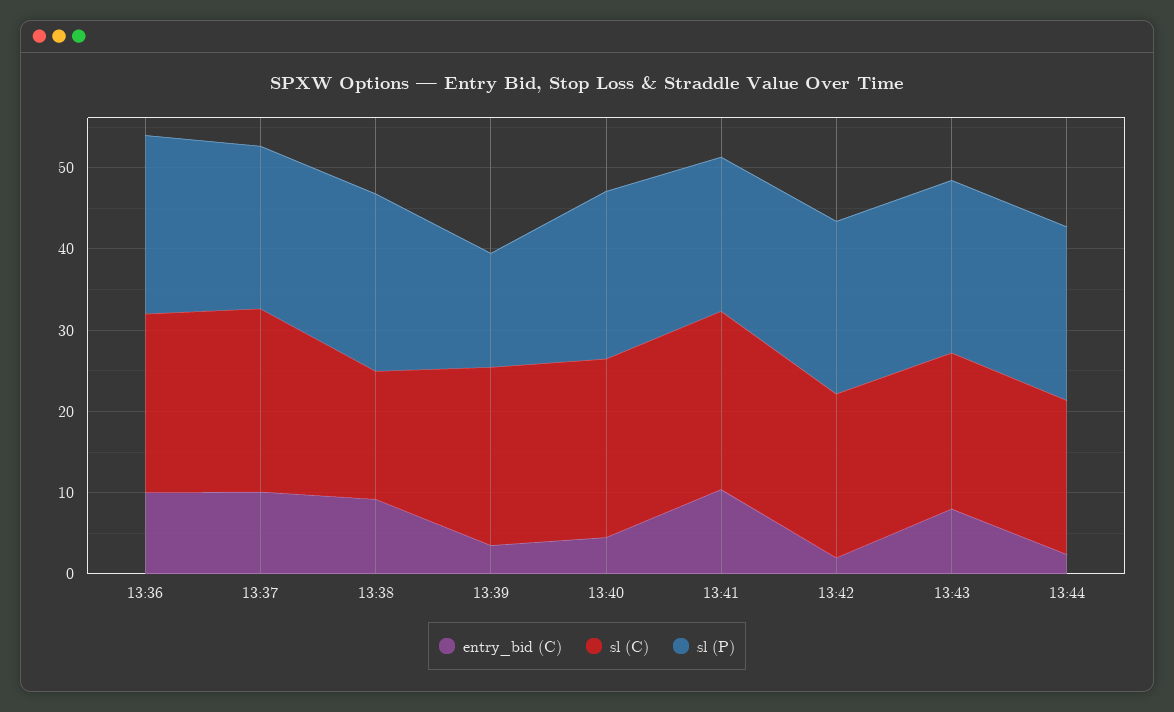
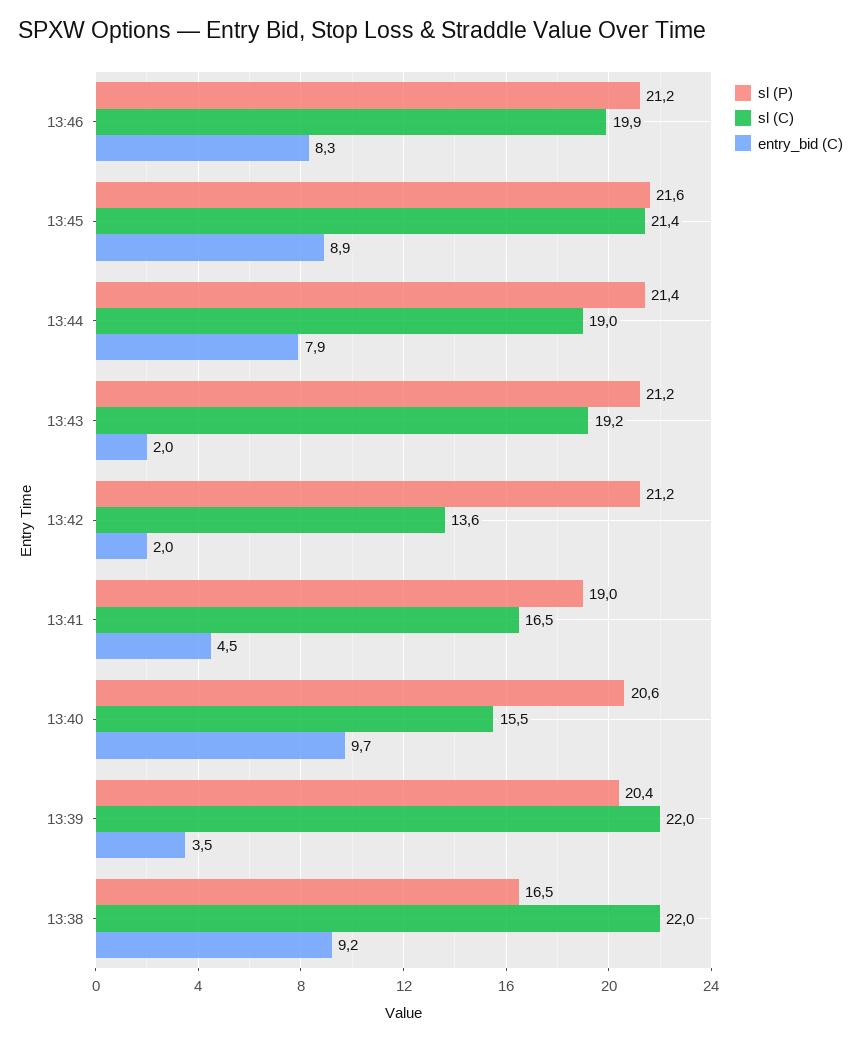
entry_bid (C), 13:36: 10 -> none
sl (C), 13:36: 22 -> none
sl (P), 13:36: 22 -> none
entry_bid (C), 13:37: 10 -> none
sl (C), 13:37: 22 -> none
sl (P), 13:37: 20 -> none
sl (C), 13:38: 16 -> 22
sl (P), 13:38: 22 -> 16.5
sl (P), 13:39: 14 -> 20.4
entry_bid (C), 13:40: 4 -> 9.7
sl (C), 13:40: 22 -> 15.5
entry_bid (C), 13:41: 10 -> 4.5
sl (C), 13:41: 22 -> 16.5
sl (C), 13:42: 20 -> 13.6
entry_bid (C), 13:43: 8 -> 2
entry_bid (C), 13:44: 2 -> 7.9
sl (P), 13:46: none -> 21.2
sl (C), 13:46: none -> 19.9
entry_bid (C), 13:46: none -> 8.3
sl (P), 13:45: none -> 21.6
sl (C), 13:45: none -> 21.4
entry_bid (C), 13:45: none -> 8.9

